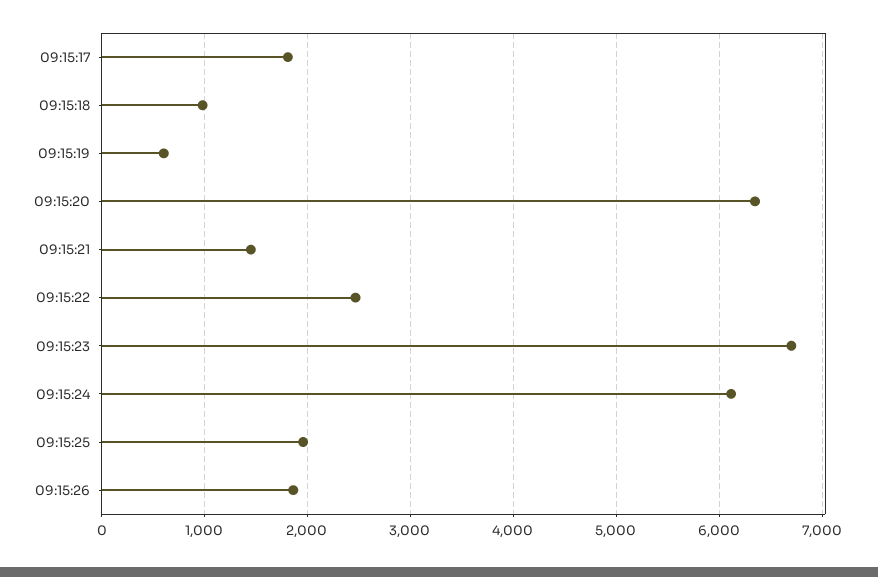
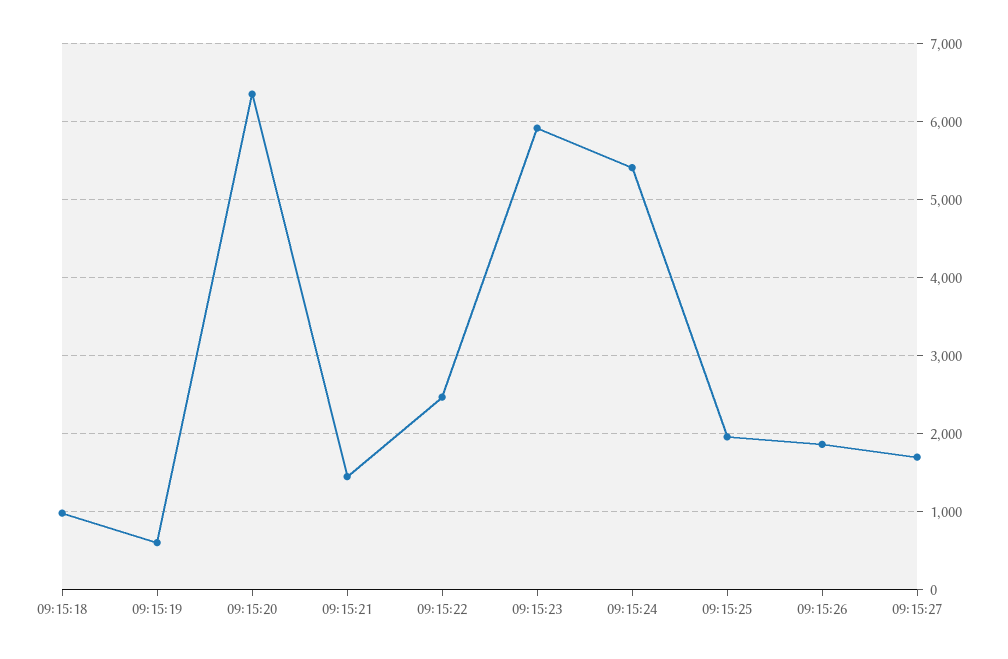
09:15:17: 1800 -> none
09:15:23: 6700 -> 5900
09:15:24: 6100 -> 5400
09:15:27: none -> 1700

